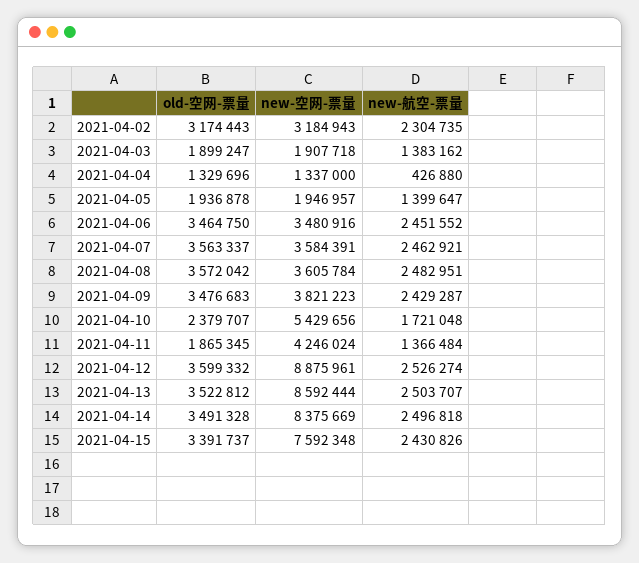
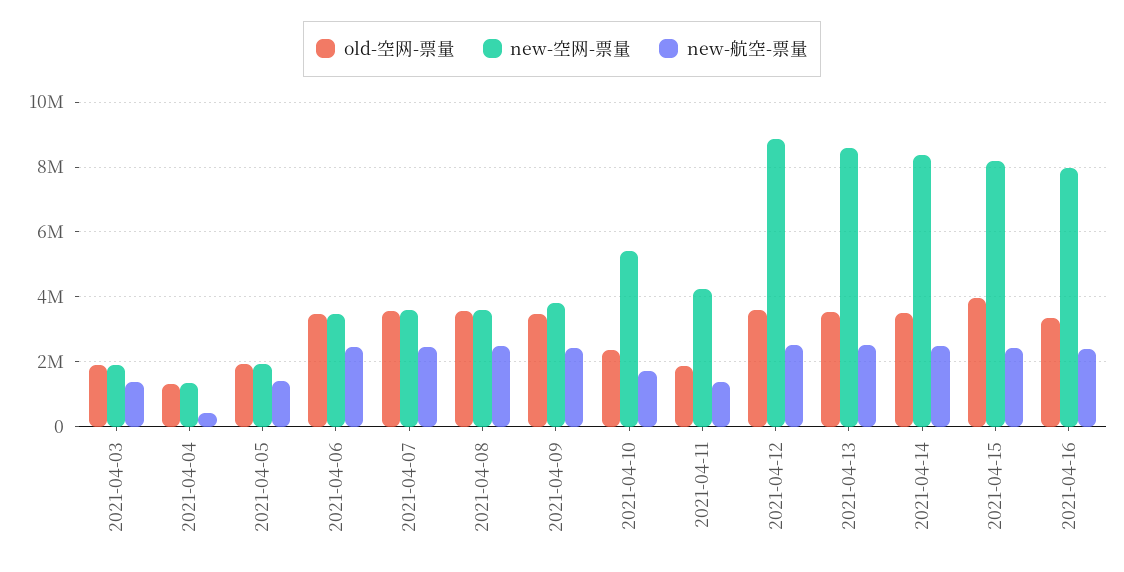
old-空网-票量, 2021-04-02: 3174443 -> none
new-空网-票量, 2021-04-02: 3184943 -> none
new-航空-票量, 2021-04-02: 2304735 -> none
old-空网-票量, 2021-04-15: 3391737 -> 4000000
new-空网-票量, 2021-04-15: 7592348 -> 8200000
old-空网-票量, 2021-04-16: none -> 3400000
new-空网-票量, 2021-04-16: none -> 8000000
new-航空-票量, 2021-04-16: none -> 2400000

